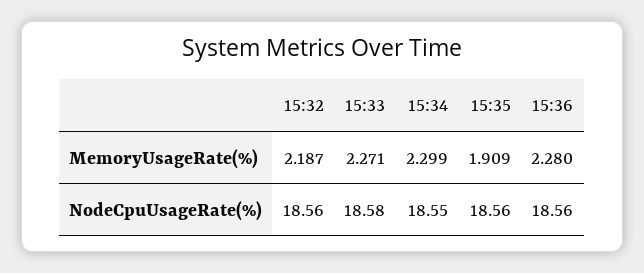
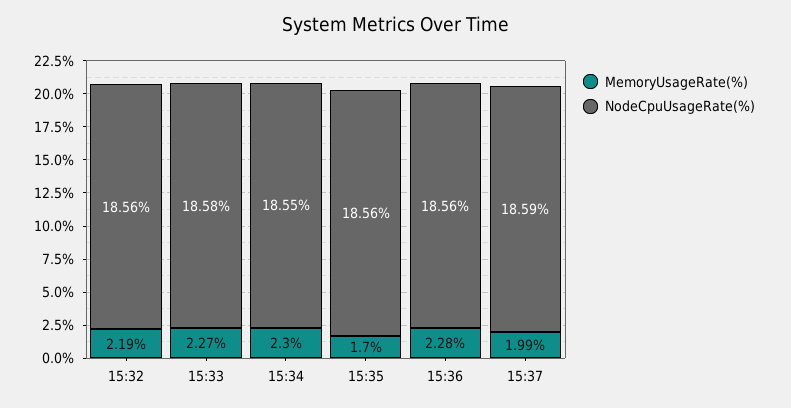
MemoryUsageRate(%), 15:35: 1.909 -> 1.7
MemoryUsageRate(%), 15:37: none -> 1.99
NodeCpuUsageRate(%), 15:37: none -> 18.59

